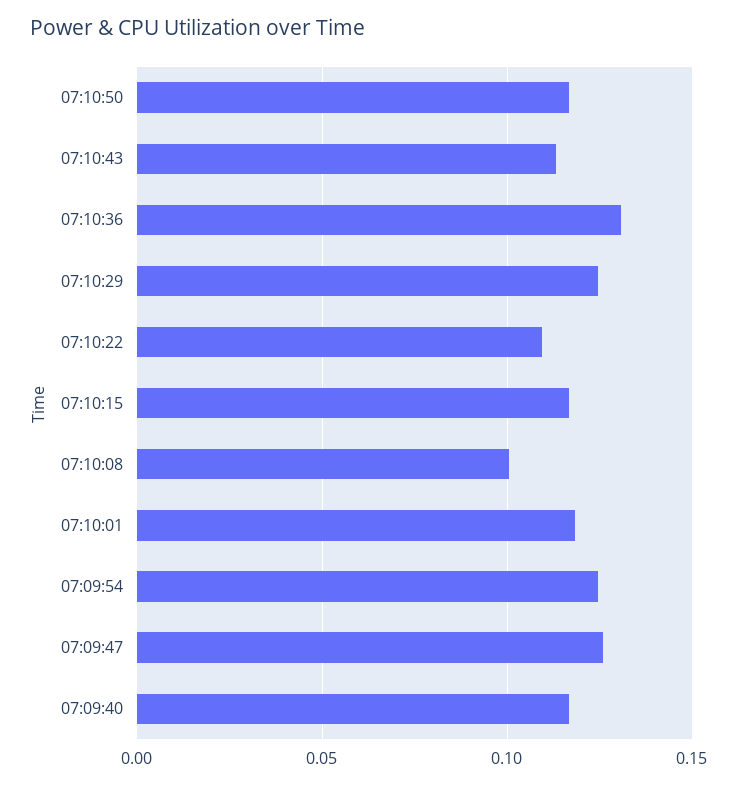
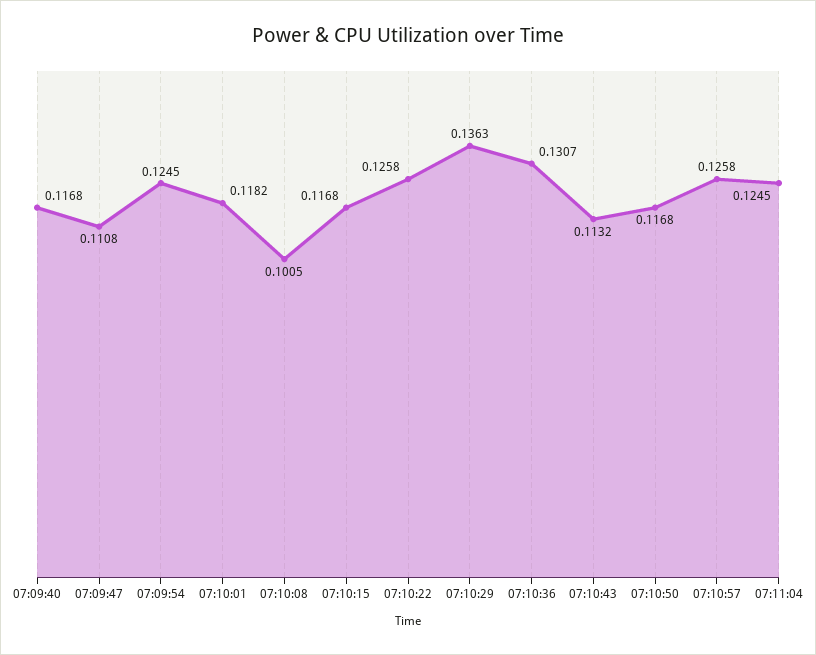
07:10:29: 0.125 -> 0.1363
07:10:22: 0.11 -> 0.1258
07:09:47: 0.125 -> 0.1108
07:10:57: none -> 0.1258
07:11:04: none -> 0.1245

